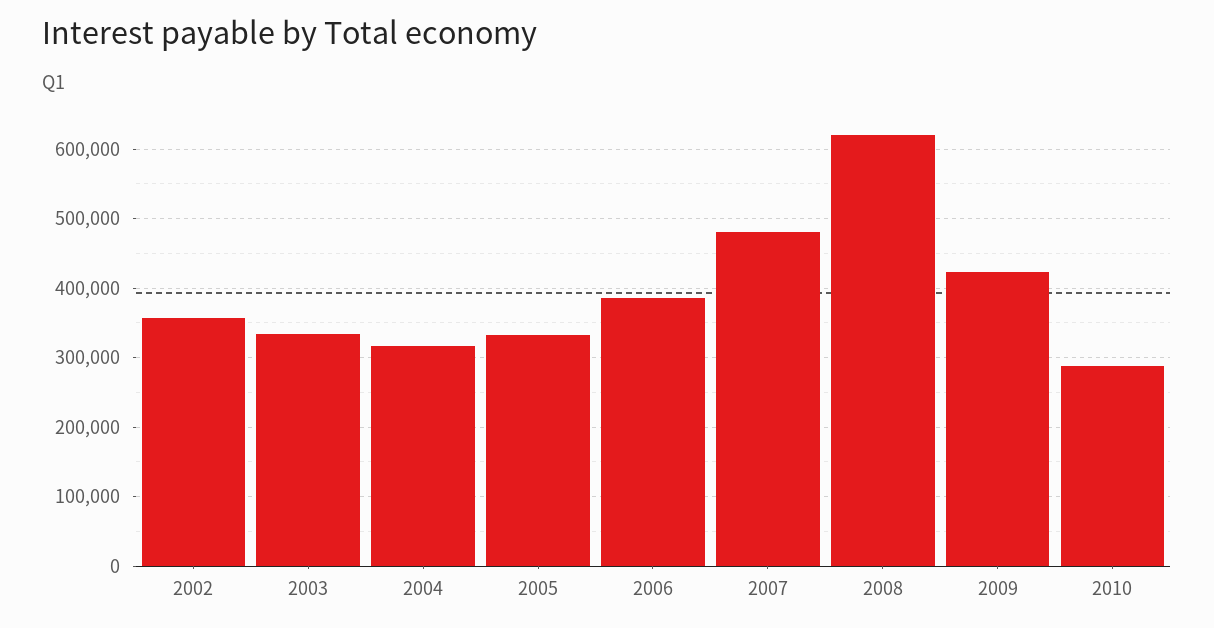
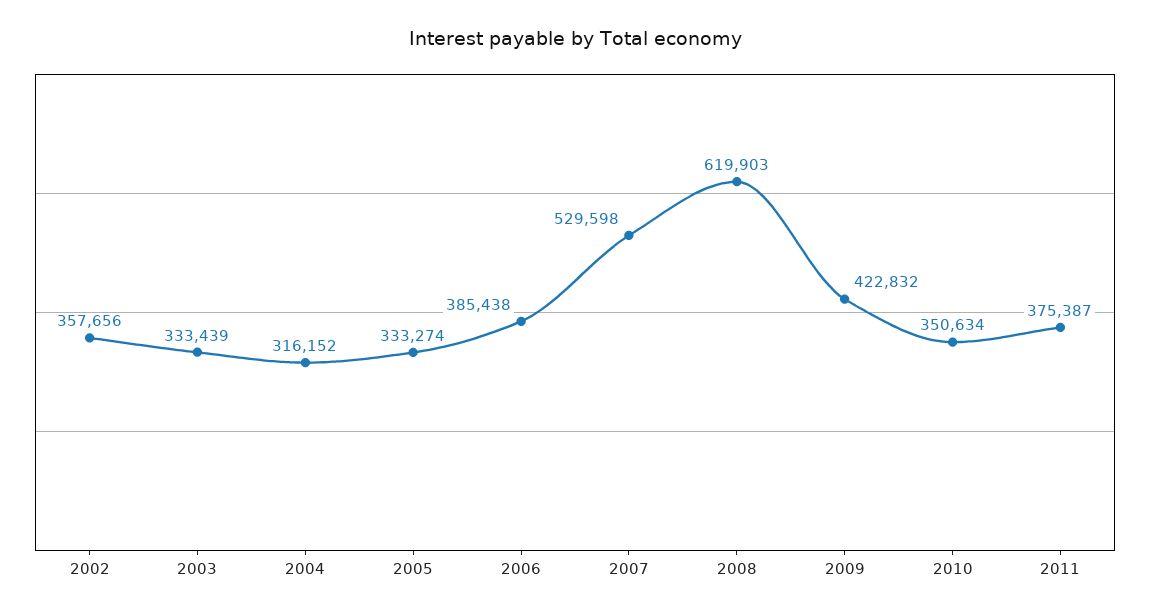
2007: 480000 -> 529598
2010: 290000 -> 350634
2011: none -> 375387

